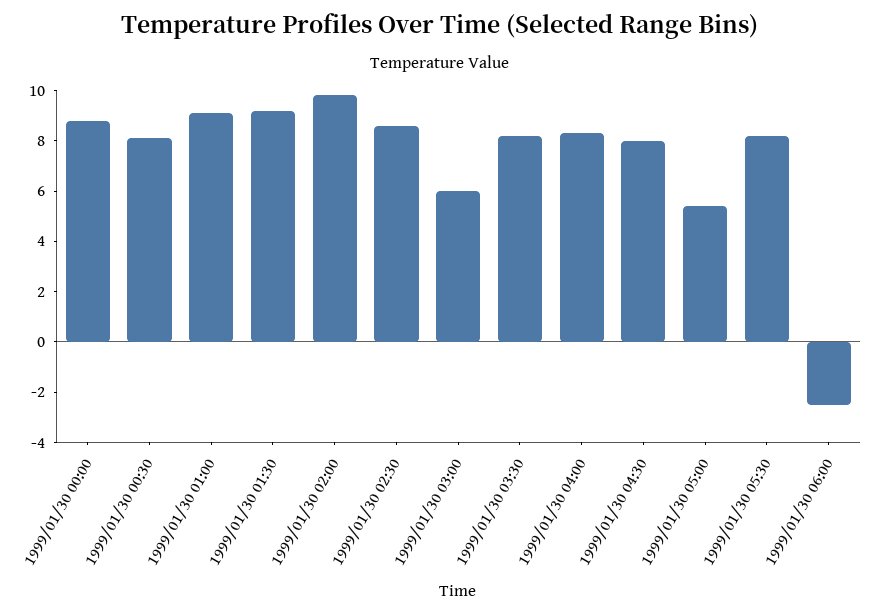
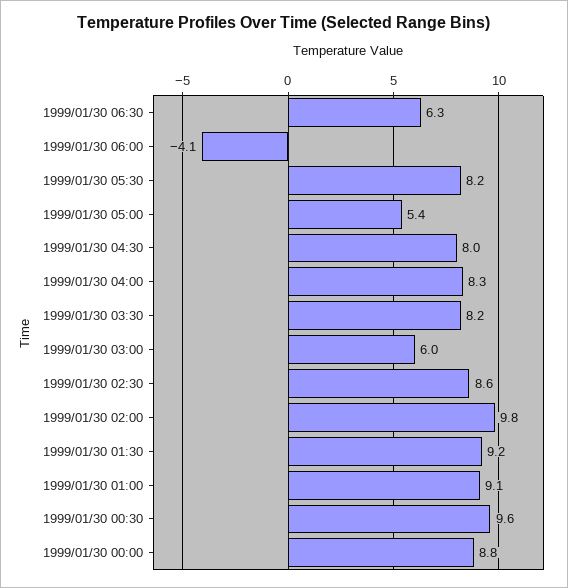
1999/01/30 00:30: 8 -> 9.6
1999/01/30 06:00: -2.5 -> -4.1
1999/01/30 06:30: none -> 6.3

